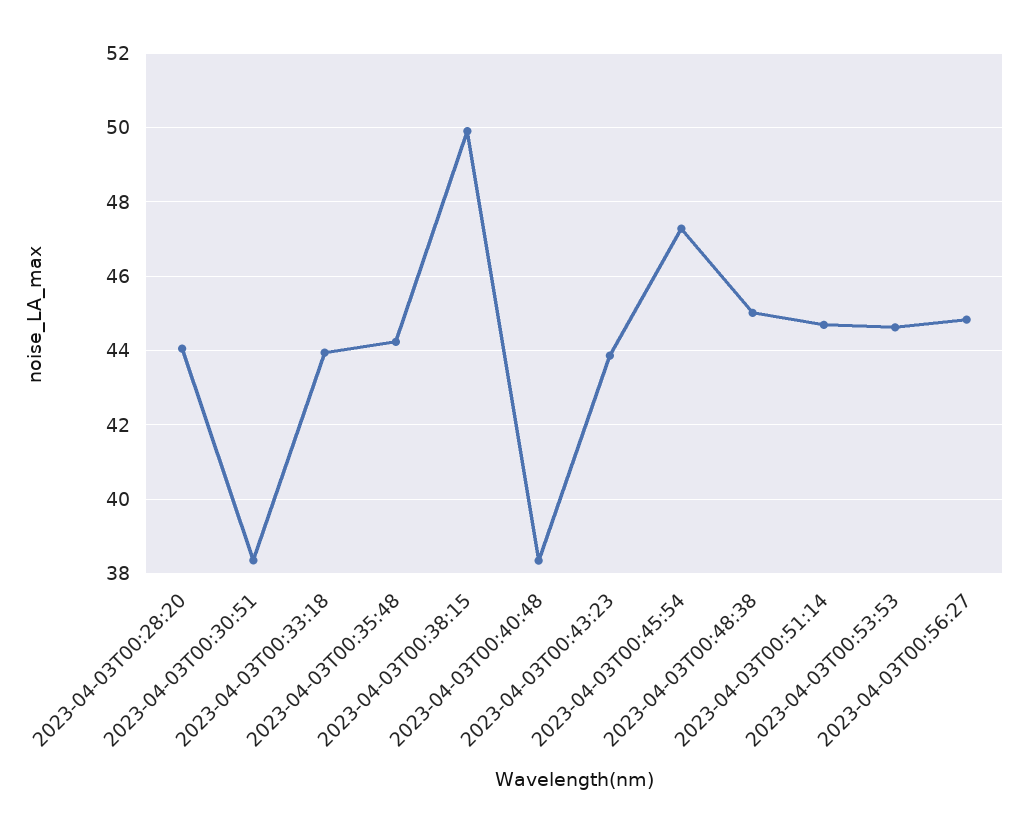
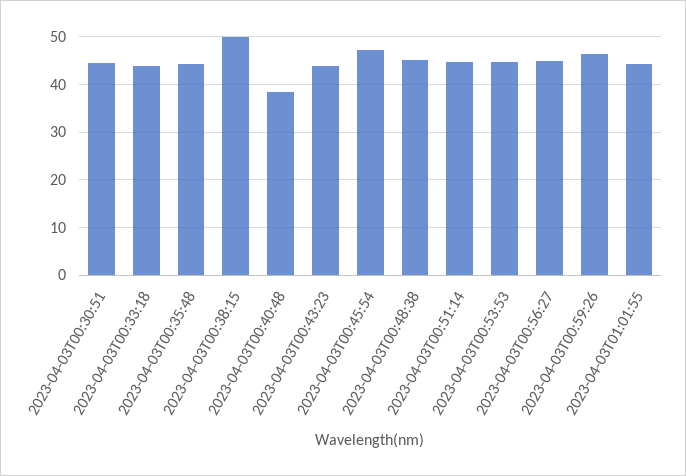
2023-04-03T00:28:20: 44 -> none
2023-04-03T00:30:51: 38.4 -> 44
2023-04-03T00:59:26: none -> 46
2023-04-03T01:01:55: none -> 44

